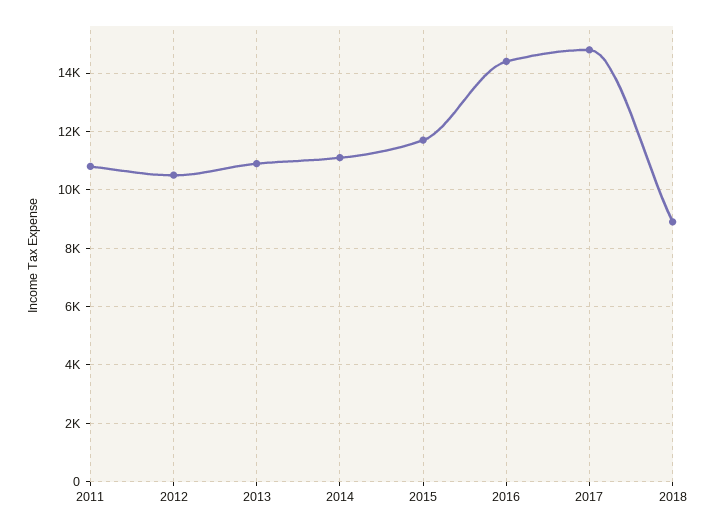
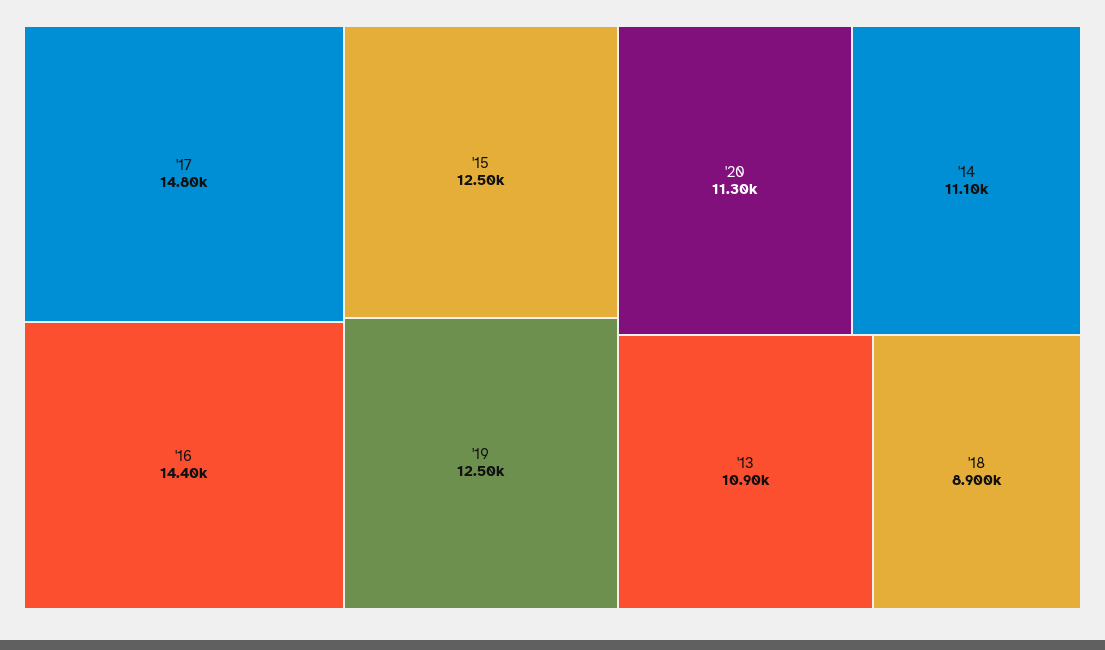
2011: 10750 -> none
2012: 10500 -> none
2015: 11750 -> 12500
'19: none -> 12500
'20: none -> 11300

